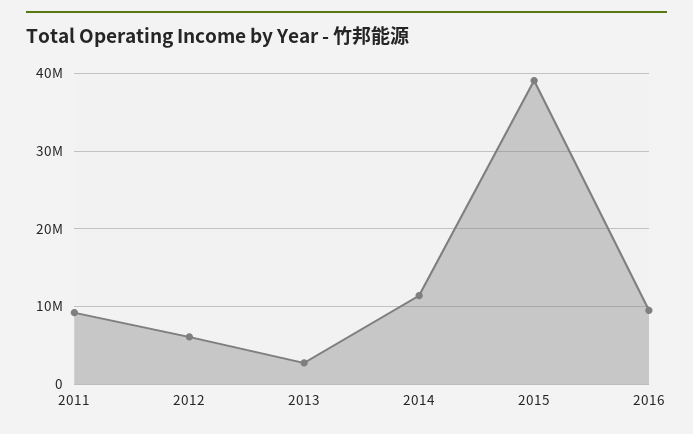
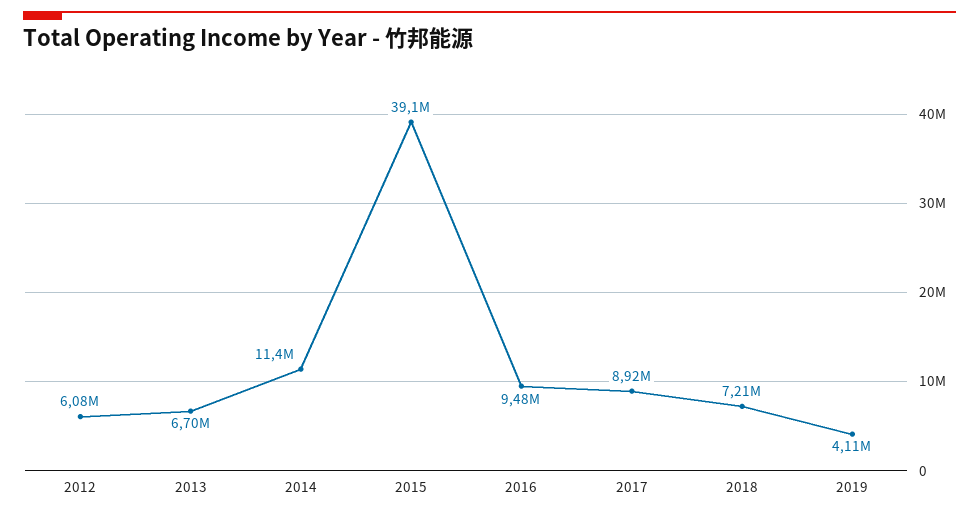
2011: 9000000 -> none
2013: 3000000 -> 6700000
2017: none -> 8920000
2018: none -> 7210000
2019: none -> 4110000

